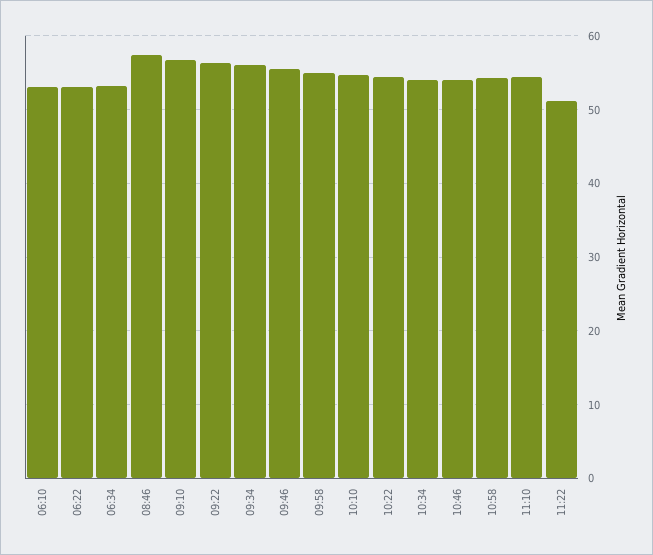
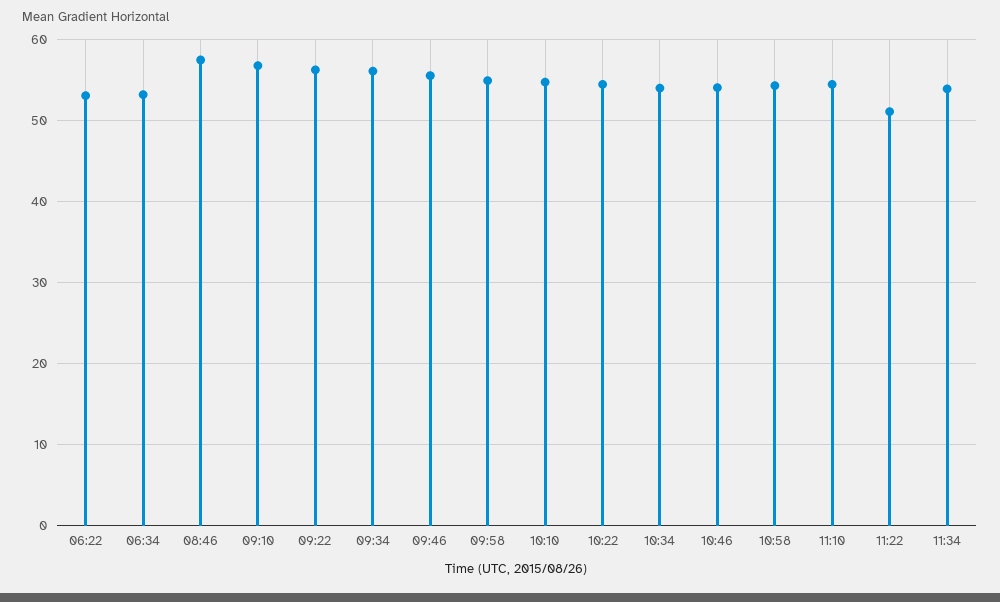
06:10: 53 -> none
11:34: none -> 54

